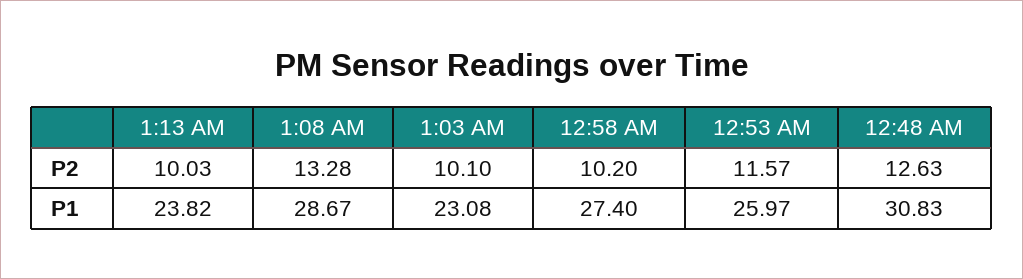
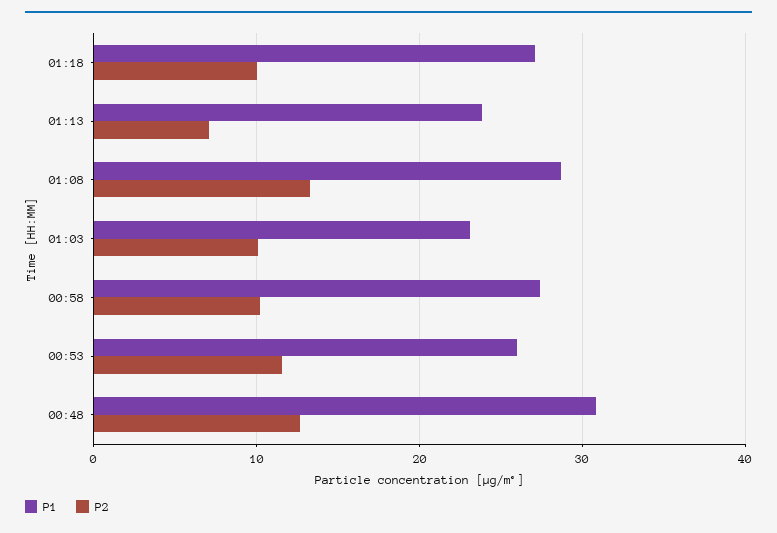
P2, 1:13 AM: 10.03 -> 7
P1, 01:18: none -> 27
P2, 01:18: none -> 10

